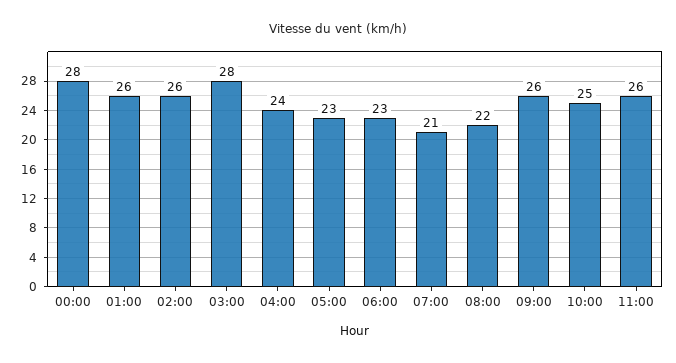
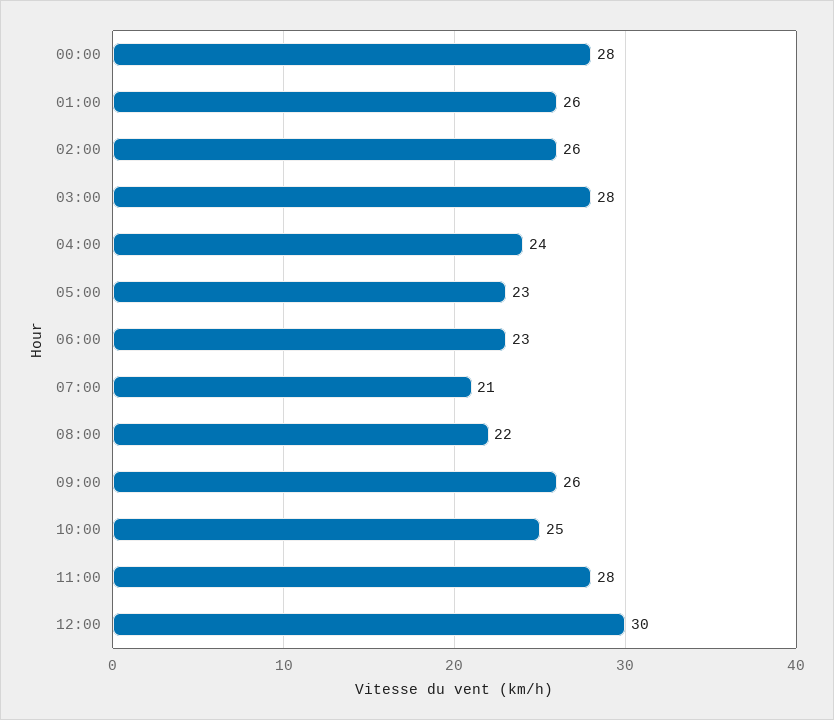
11:00: 26 -> 28
12:00: none -> 30

